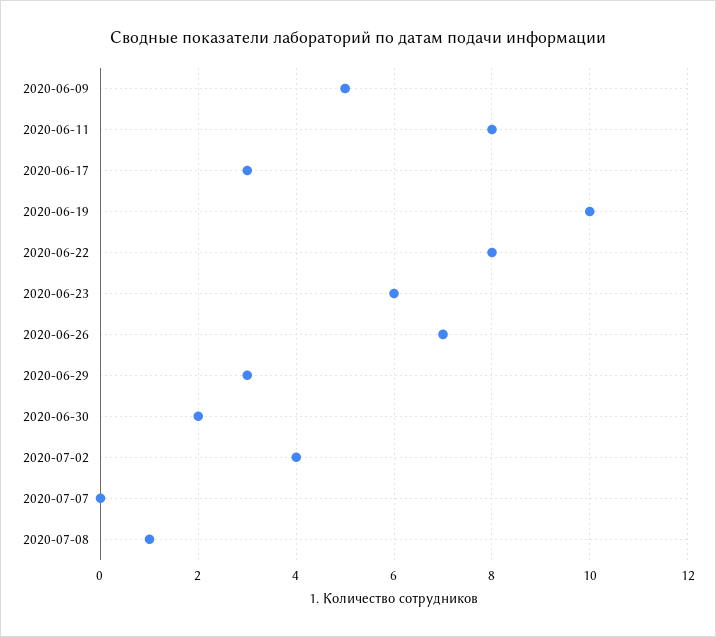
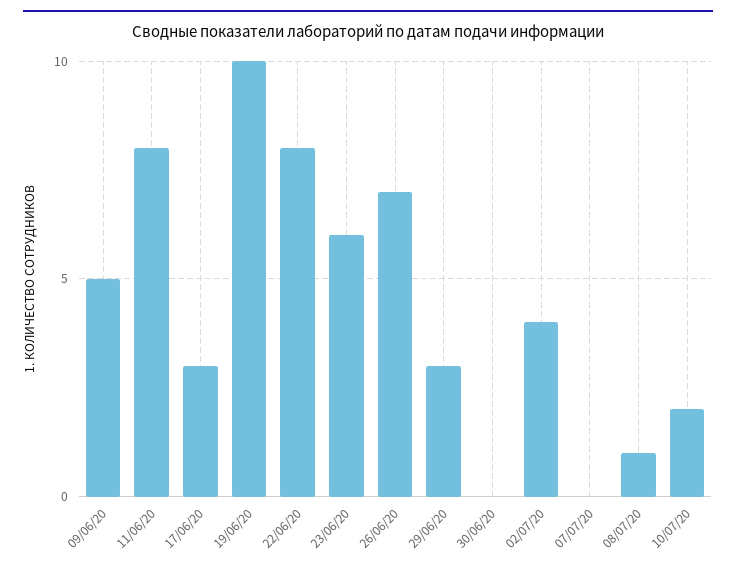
2020-06-30: 2 -> 0
10/07/20: none -> 2

